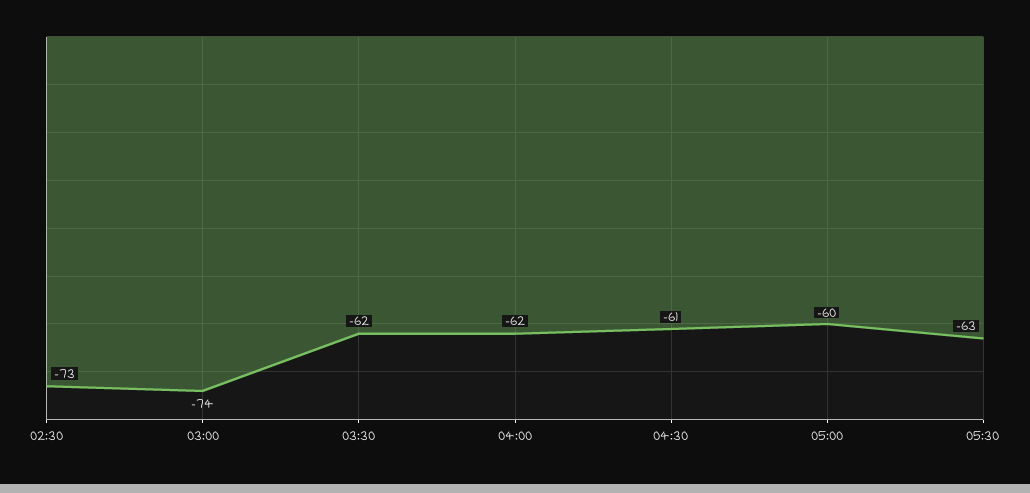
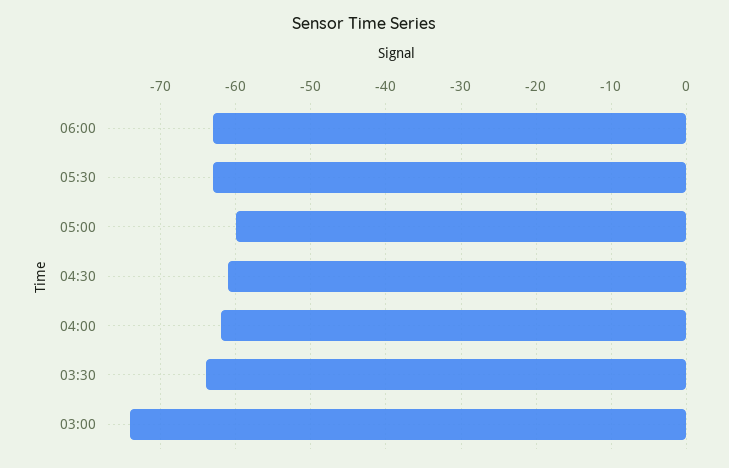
02:30: -73 -> none
03:30: -62 -> -64
06:00: none -> -63

